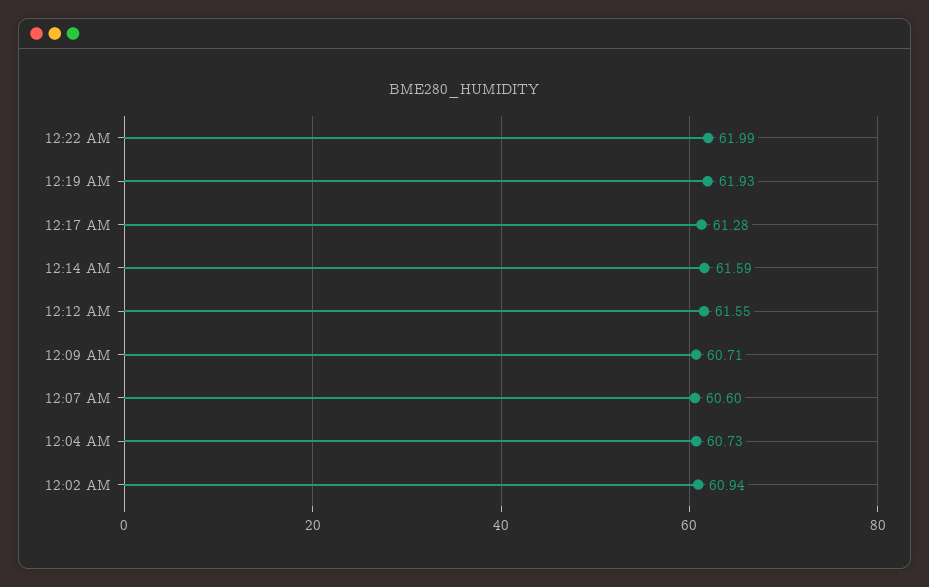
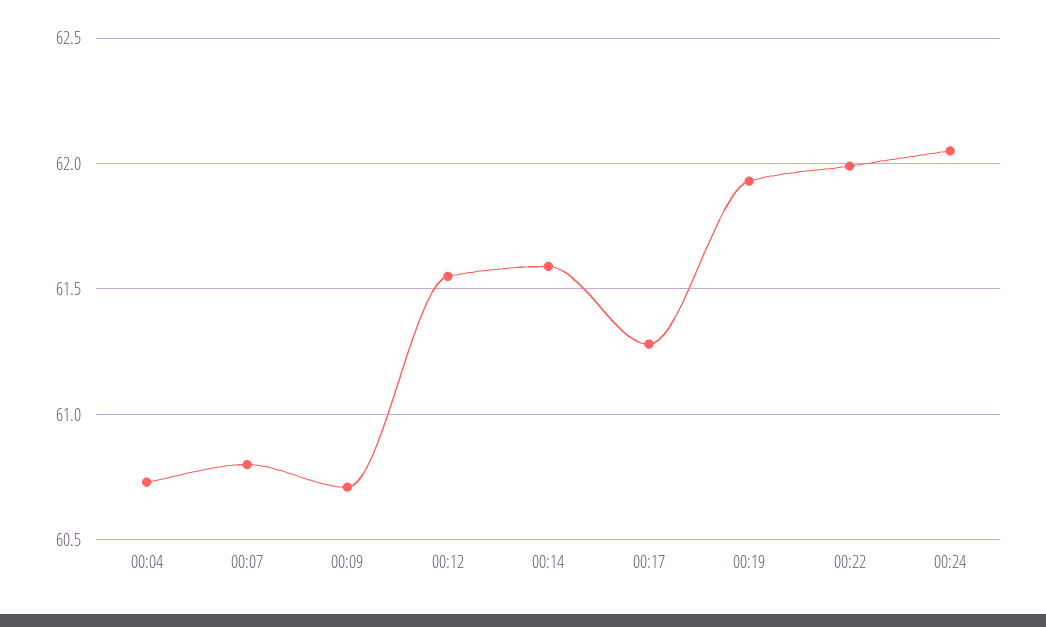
12:07 AM: 60.6 -> 60.8
12:02 AM: 60.94 -> none
00:24: none -> 62.05

